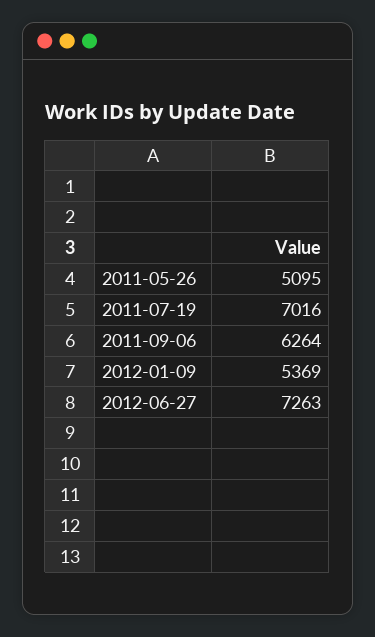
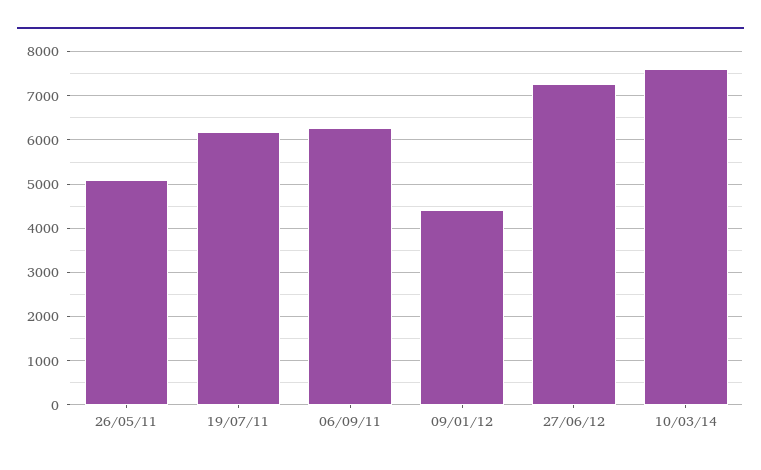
2011-07-19: 7016 -> 6200
2012-01-09: 5369 -> 4400
10/03/14: none -> 7600

